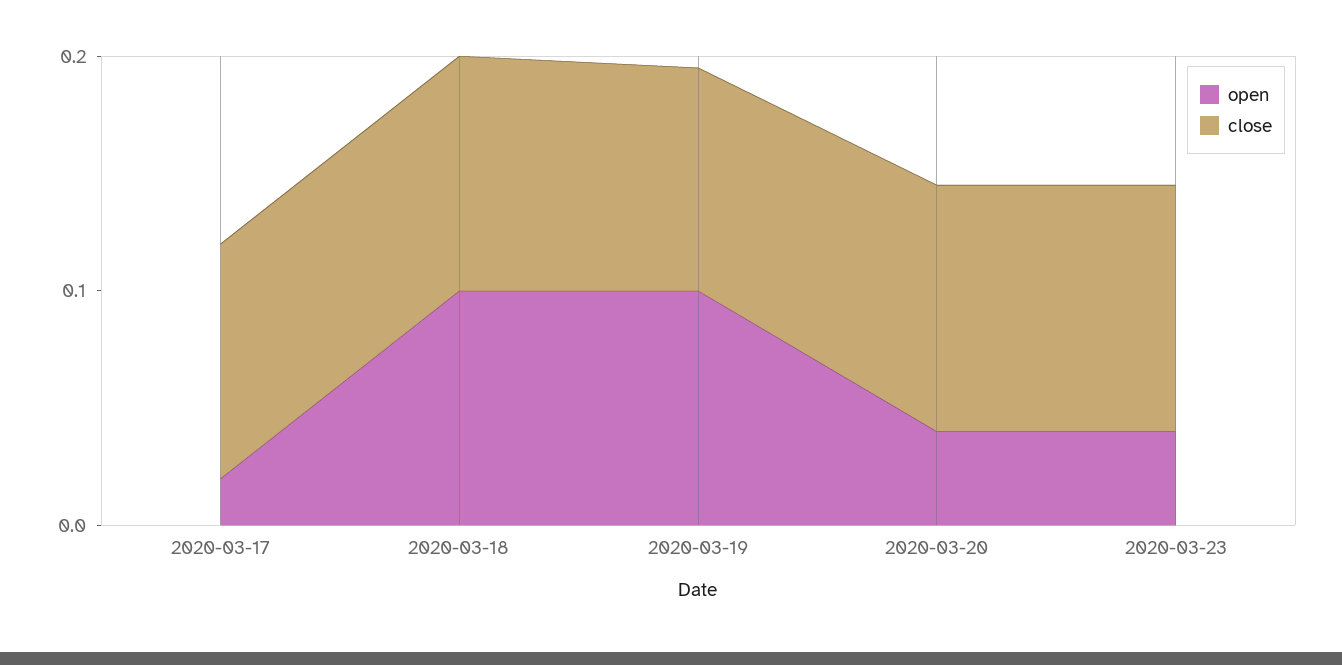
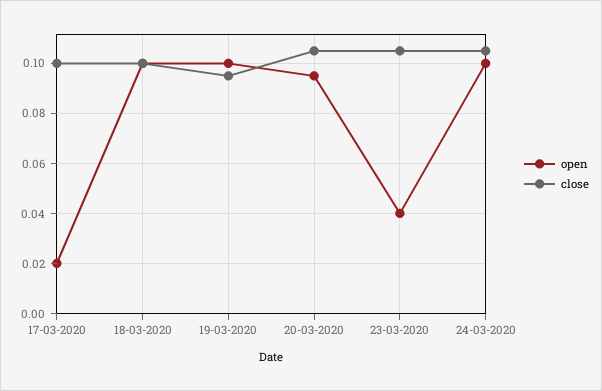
open, 2020-03-20: 0.04 -> 0.095
open, 24-03-2020: none -> 0.1
close, 24-03-2020: none -> 0.105

